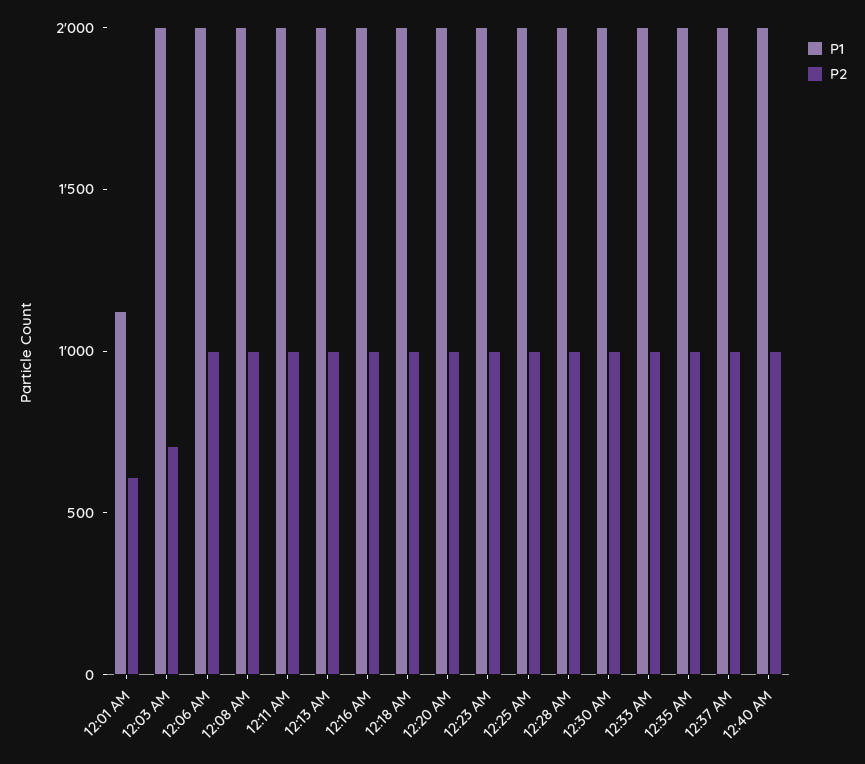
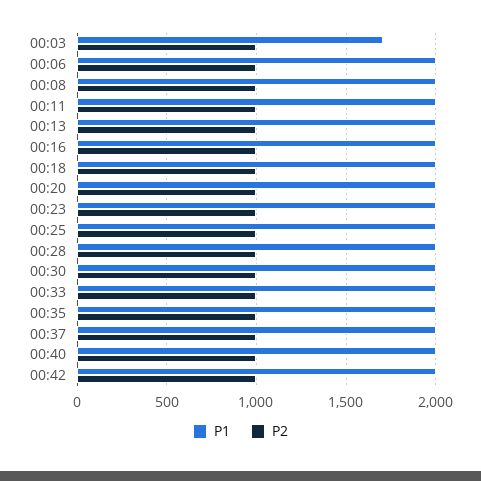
P1, 12:01 AM: 1100 -> none
P2, 12:01 AM: 600 -> none
P1, 12:03 AM: 2000 -> 1700
P2, 12:03 AM: 700 -> 1000
P1, 00:42: none -> 2000
P2, 00:42: none -> 1000

